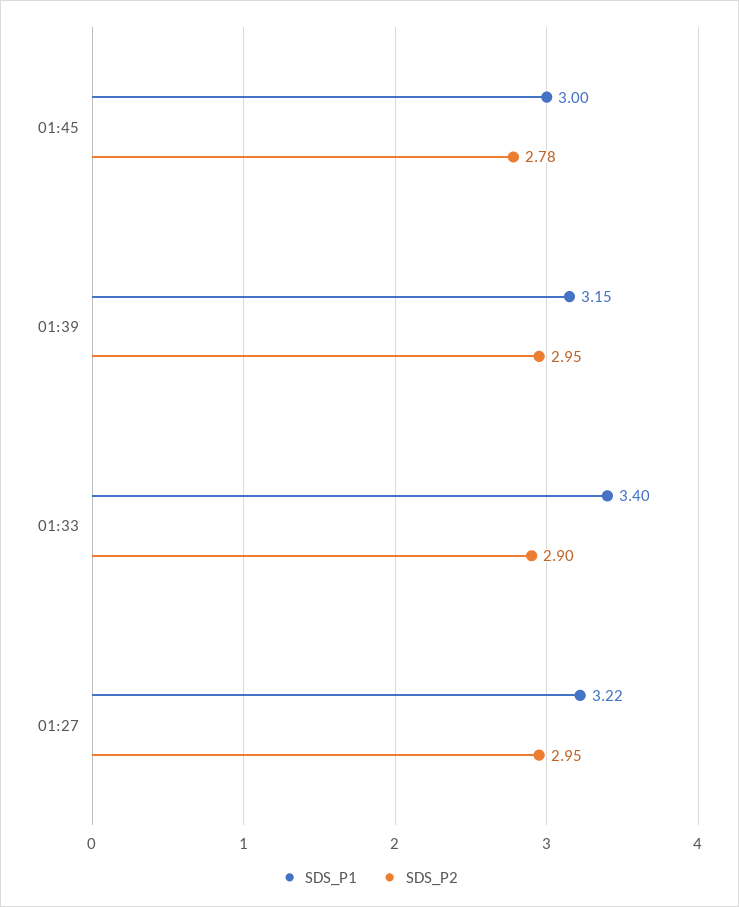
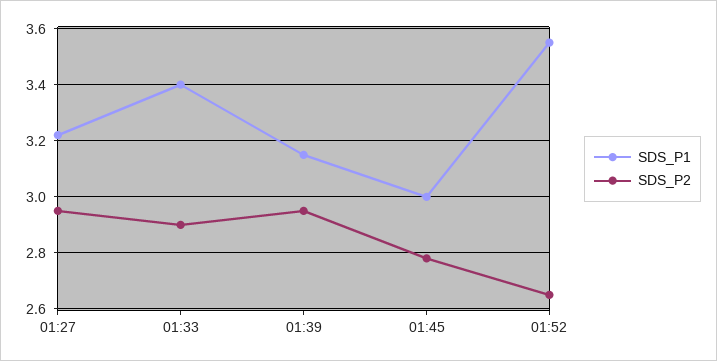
SDS_P1, 01:52: none -> 3.55
SDS_P2, 01:52: none -> 2.65

